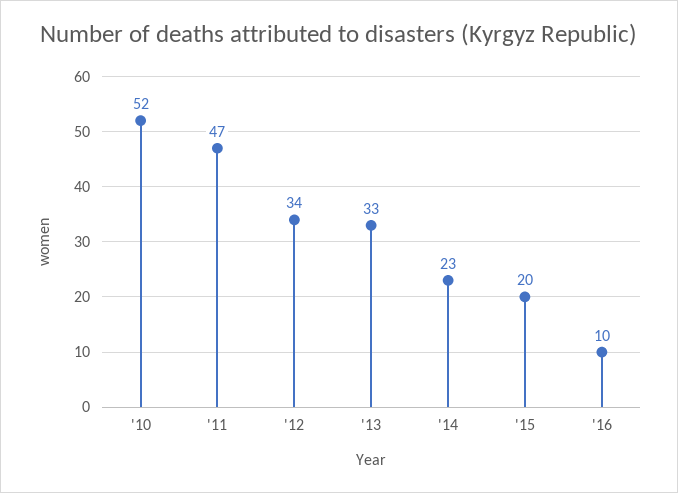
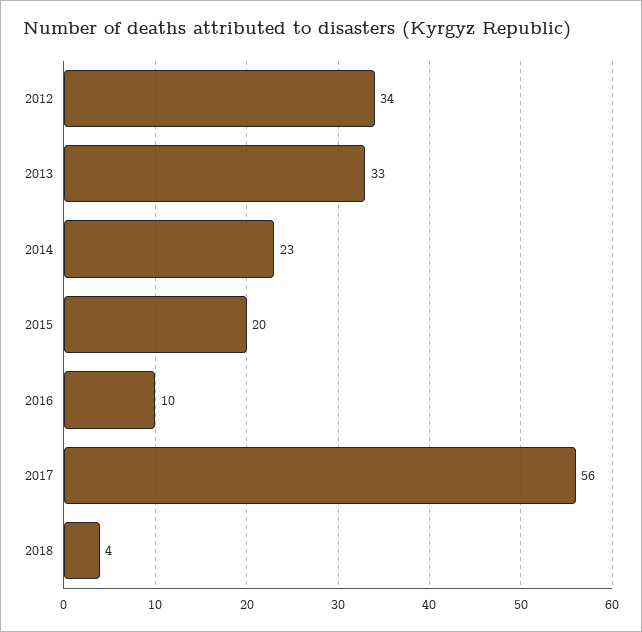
'10: 52 -> none
'11: 47 -> none
2017: none -> 56
2018: none -> 4

